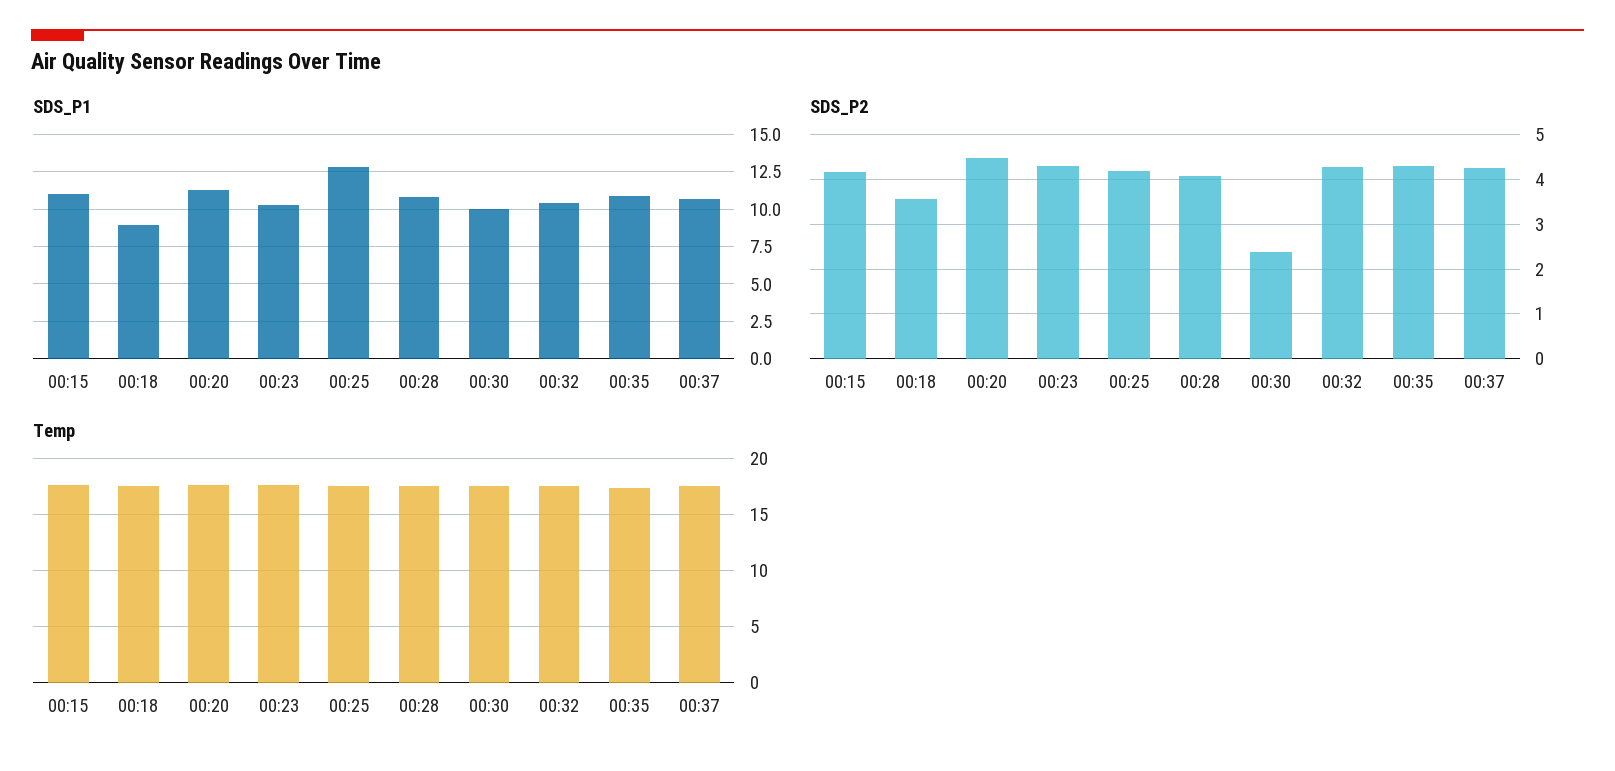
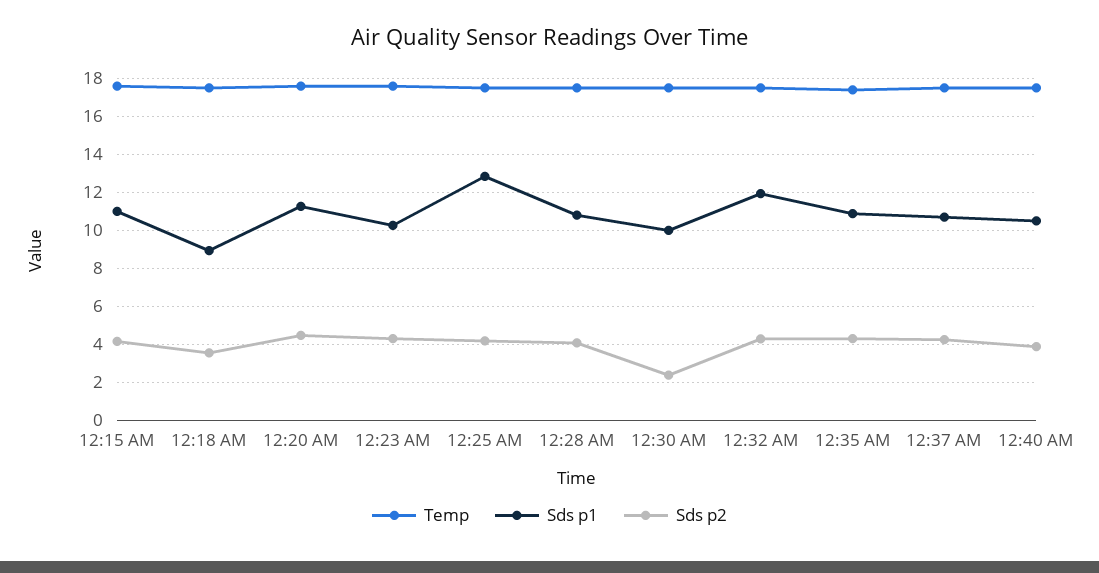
SDS_P1, 00:32: 10.5 -> 12
Temp, 12:40 AM: none -> 17.5
SDS_P1, 12:40 AM: none -> 10.5
SDS_P2, 12:40 AM: none -> 4

